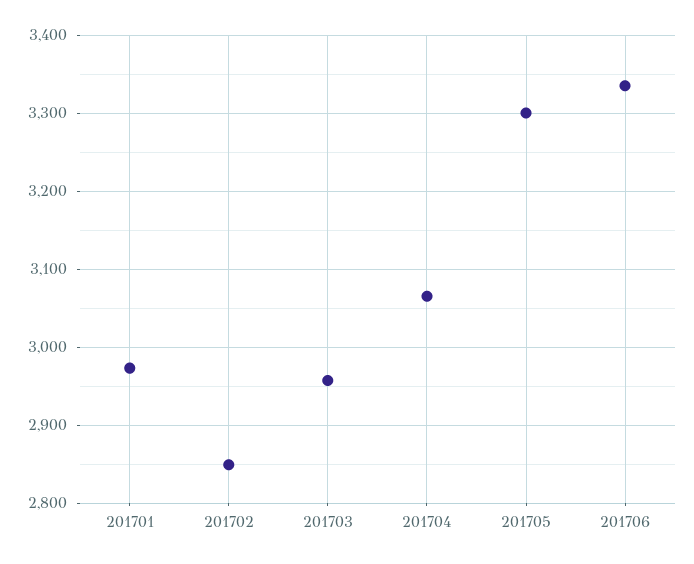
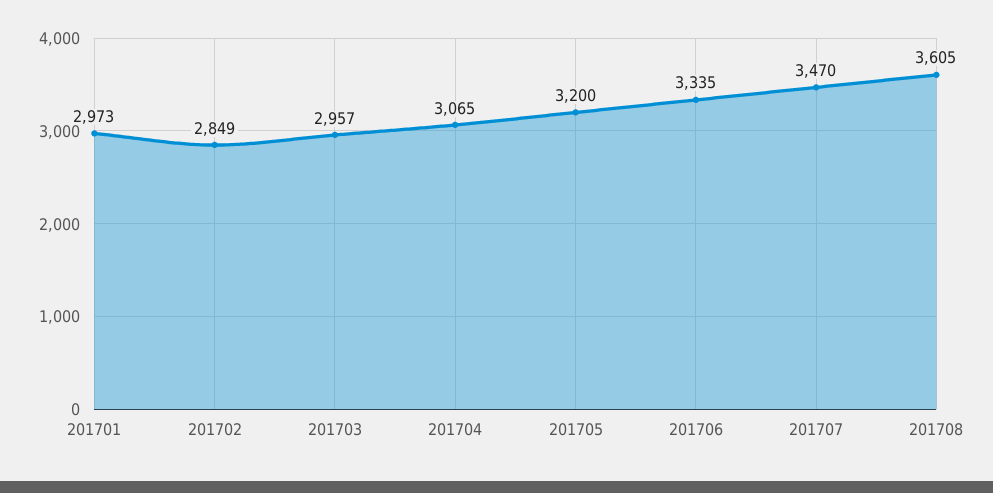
201705: 3300 -> 3200
201707: none -> 3470
201708: none -> 3605

